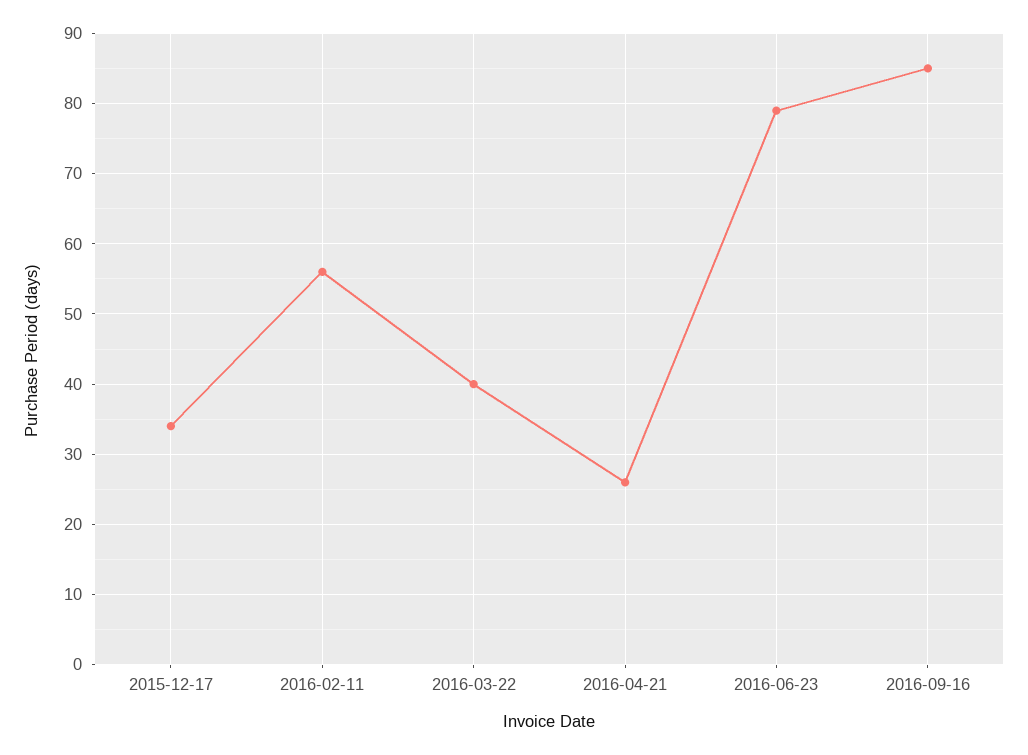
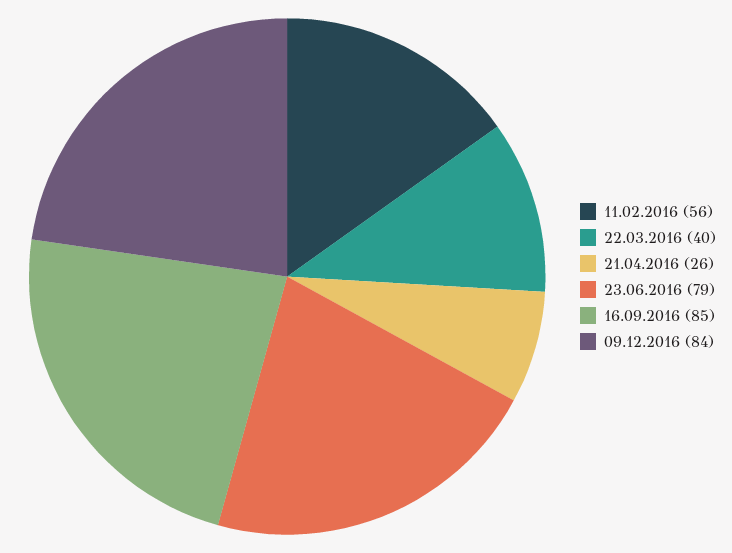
2015-12-17: 34 -> none
09.12.2016: none -> 84

